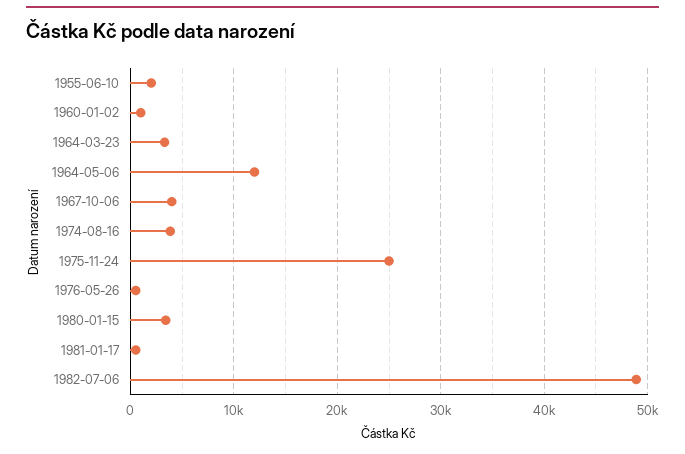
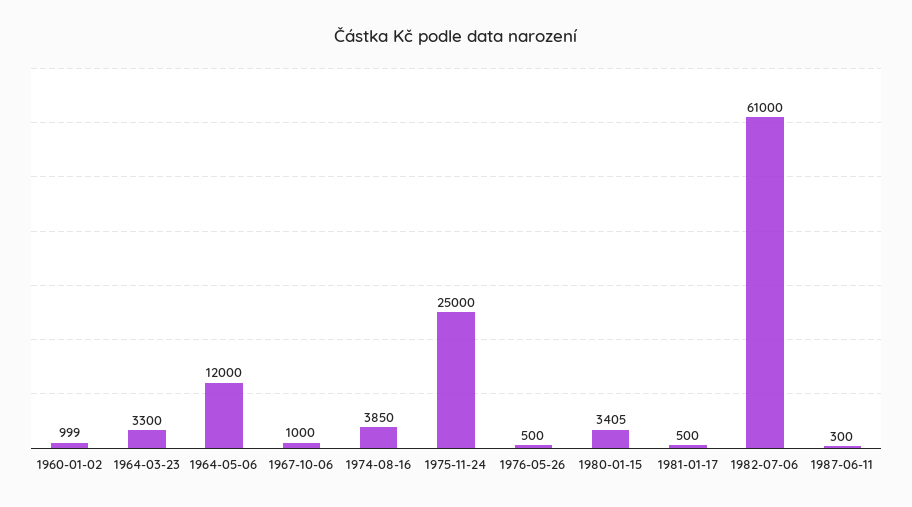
1955-06-10: 2000 -> none
1967-10-06: 4000 -> 1000
1982-07-06: 49000 -> 61000
1987-06-11: none -> 300

